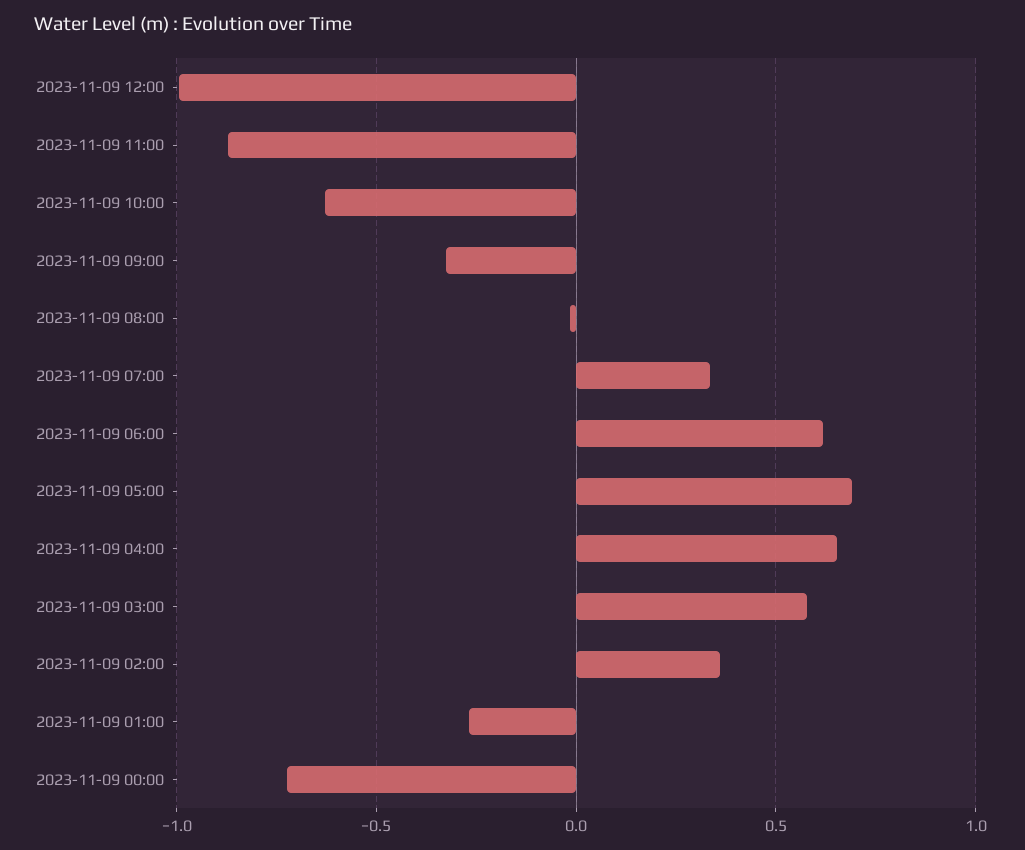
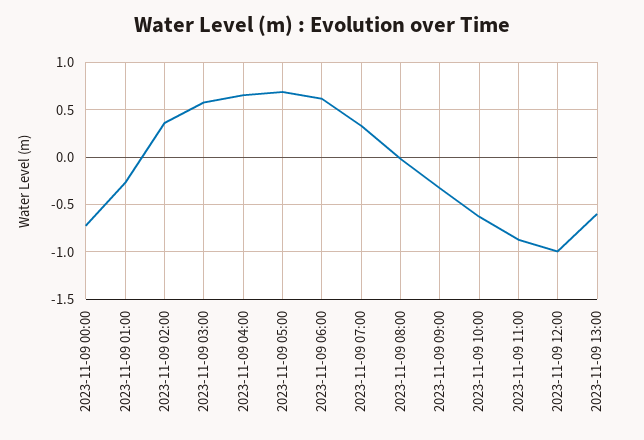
2023-11-09 13:00: none -> -0.6

